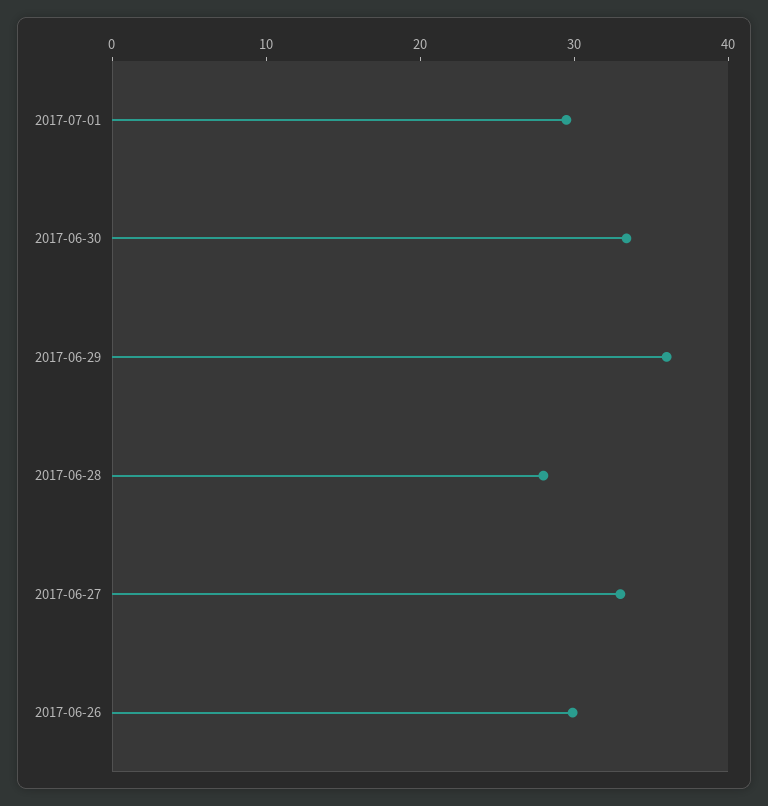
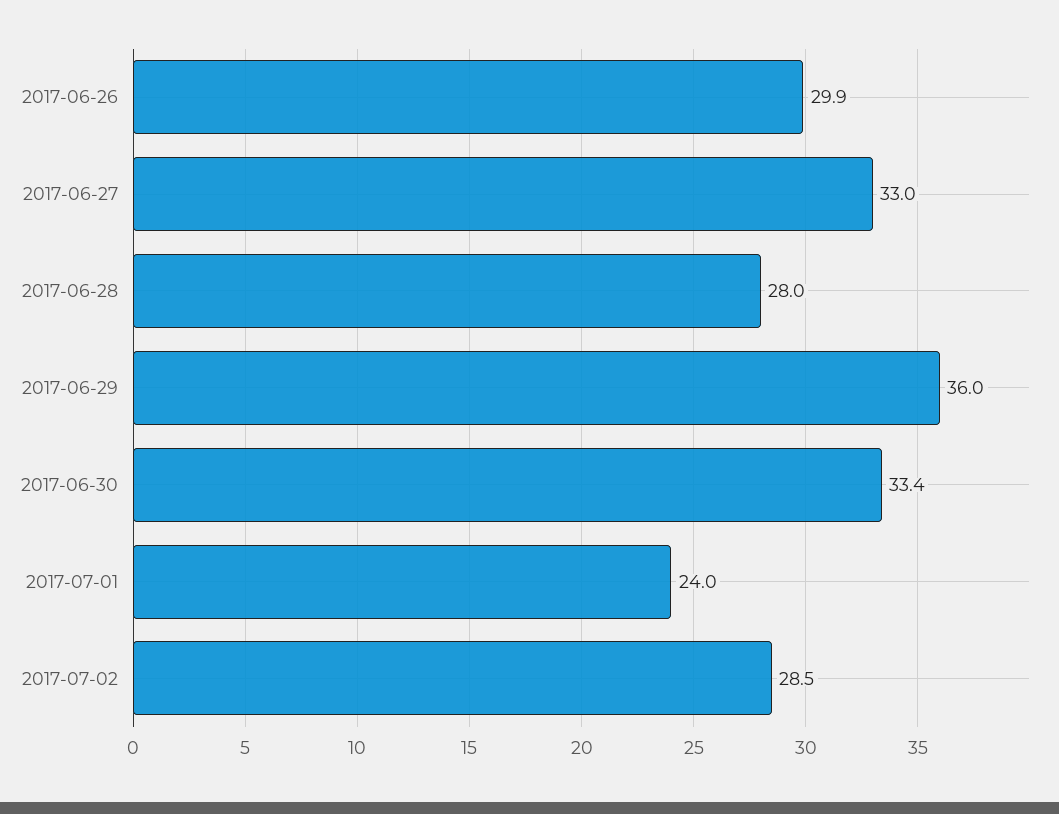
2017-07-01: 30 -> 24
2017-07-02: none -> 28.5

